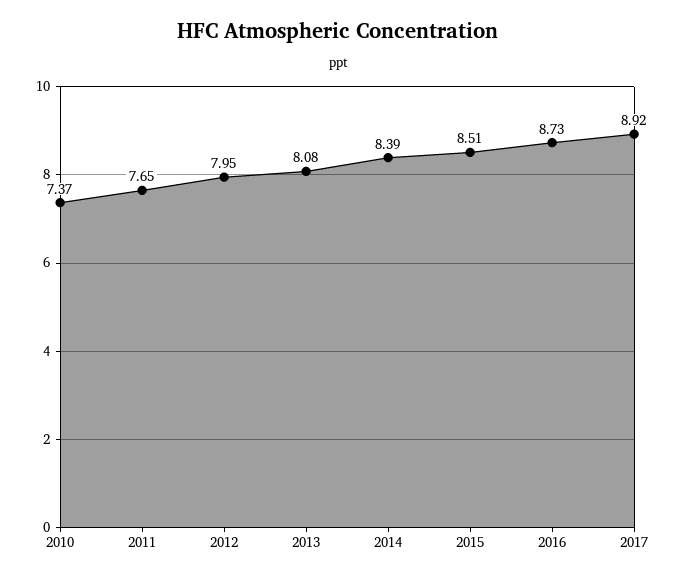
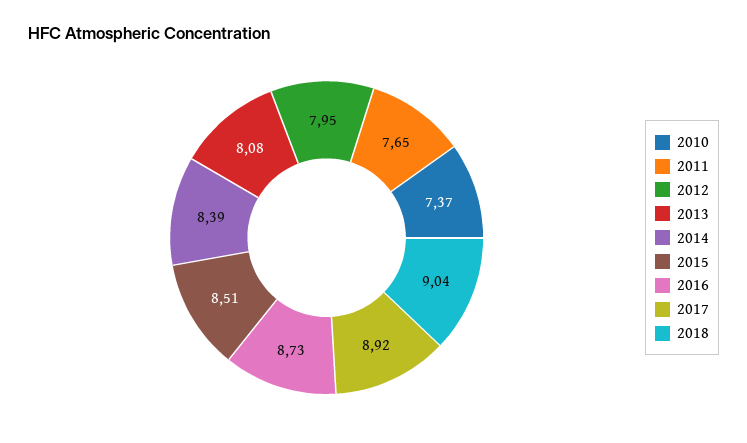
2018: none -> 9.04

